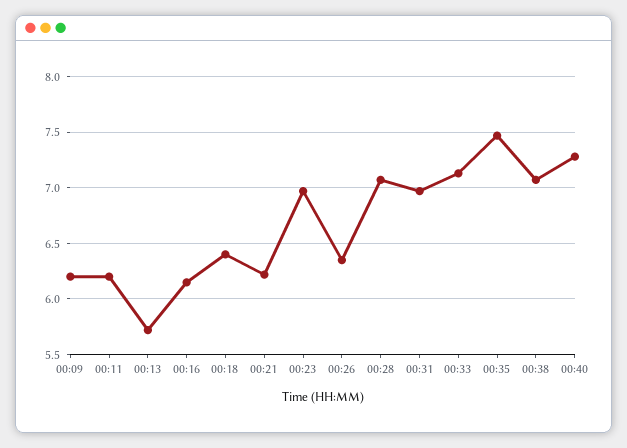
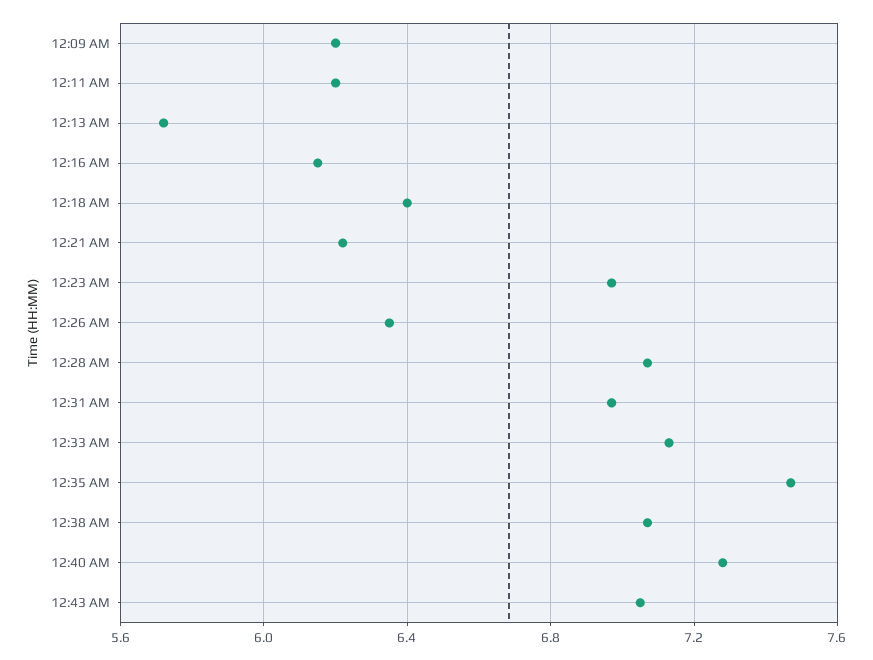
12:43 AM: none -> 7.05

